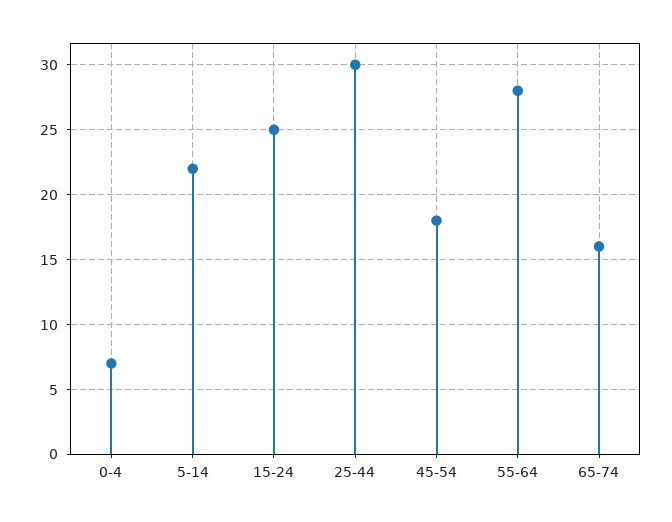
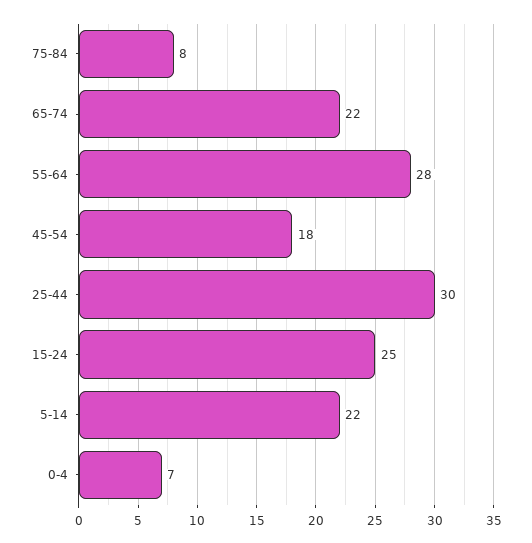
65-74: 16 -> 22
75-84: none -> 8

